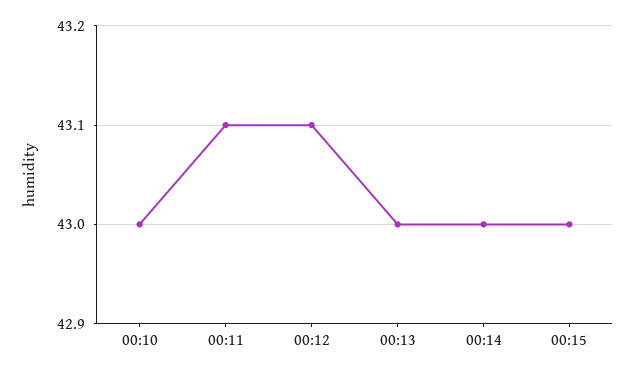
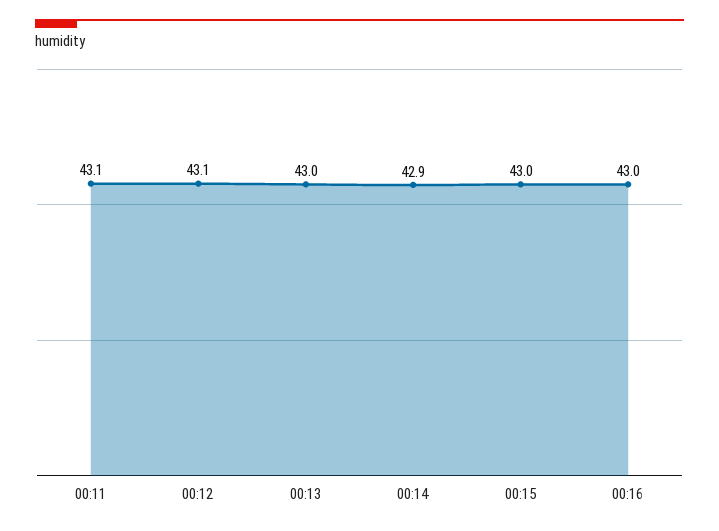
00:10: 43 -> none
00:14: 43 -> 42.9
00:16: none -> 43

